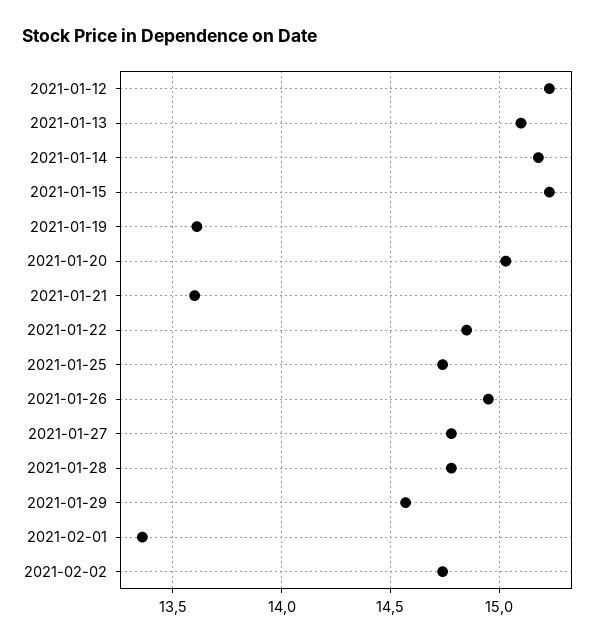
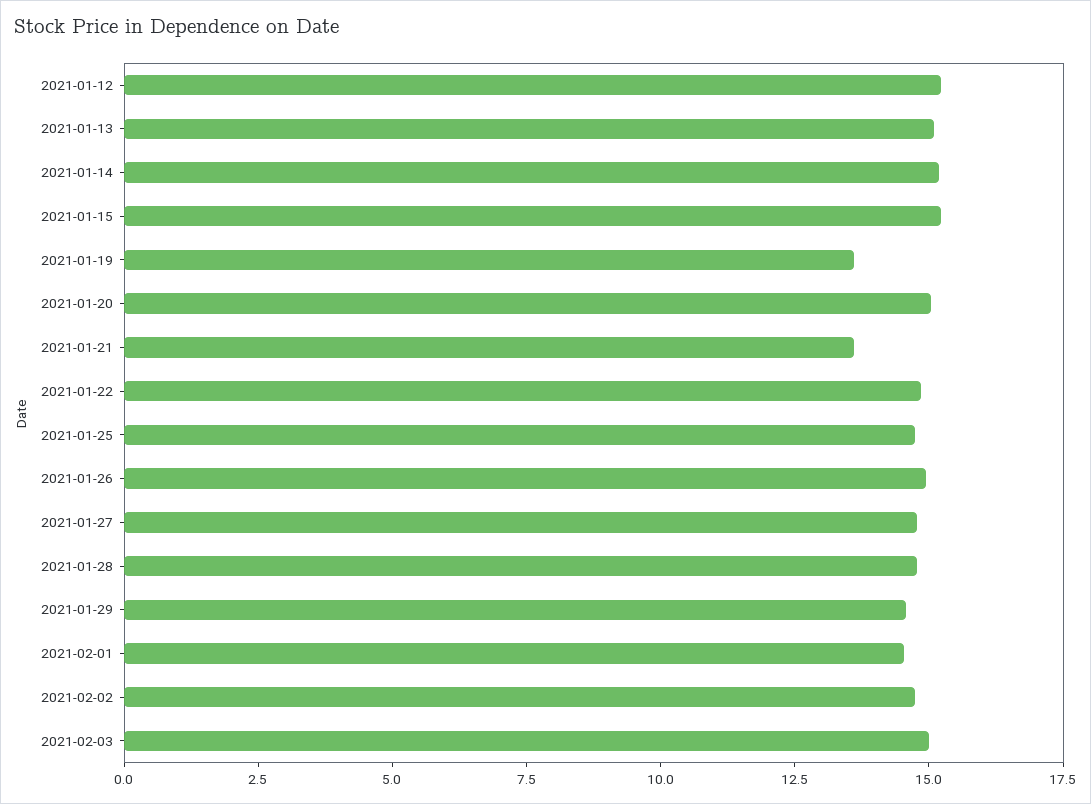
2021-02-01: 13.35 -> 14.5
2021-02-03: none -> 15

